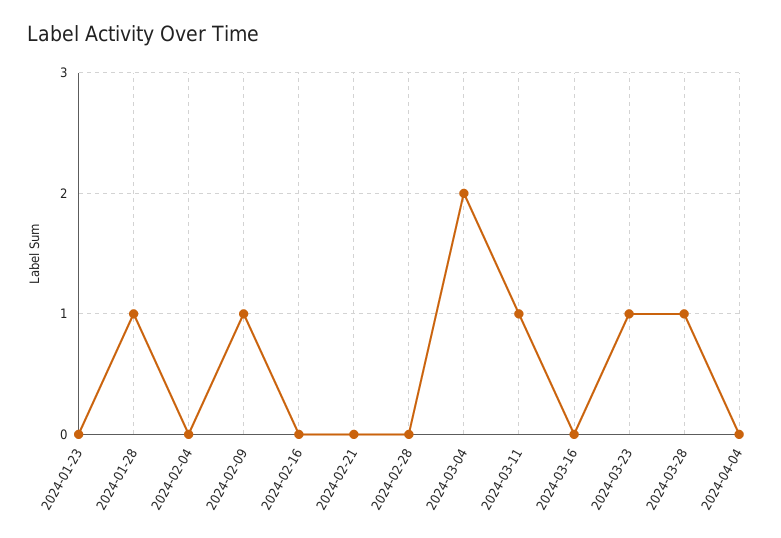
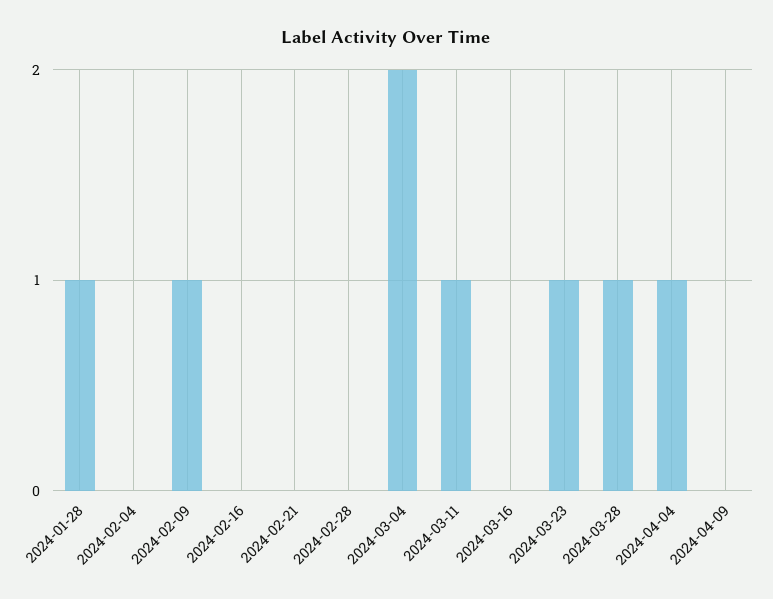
2024-01-23: 0 -> none
2024-04-04: 0 -> 1
2024-04-09: none -> 0

